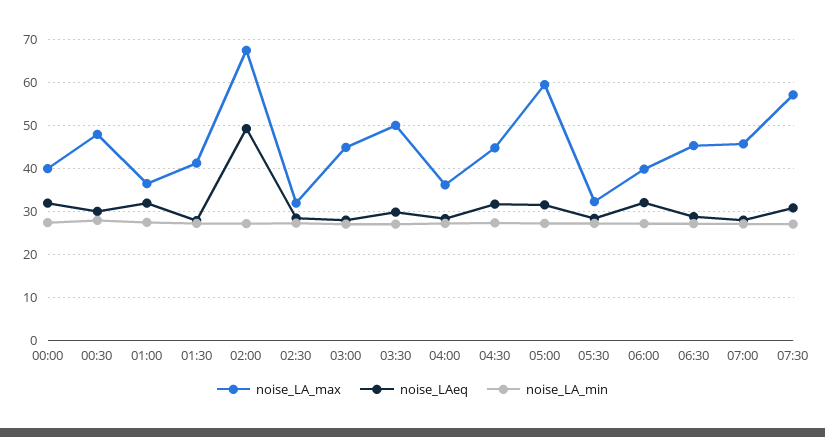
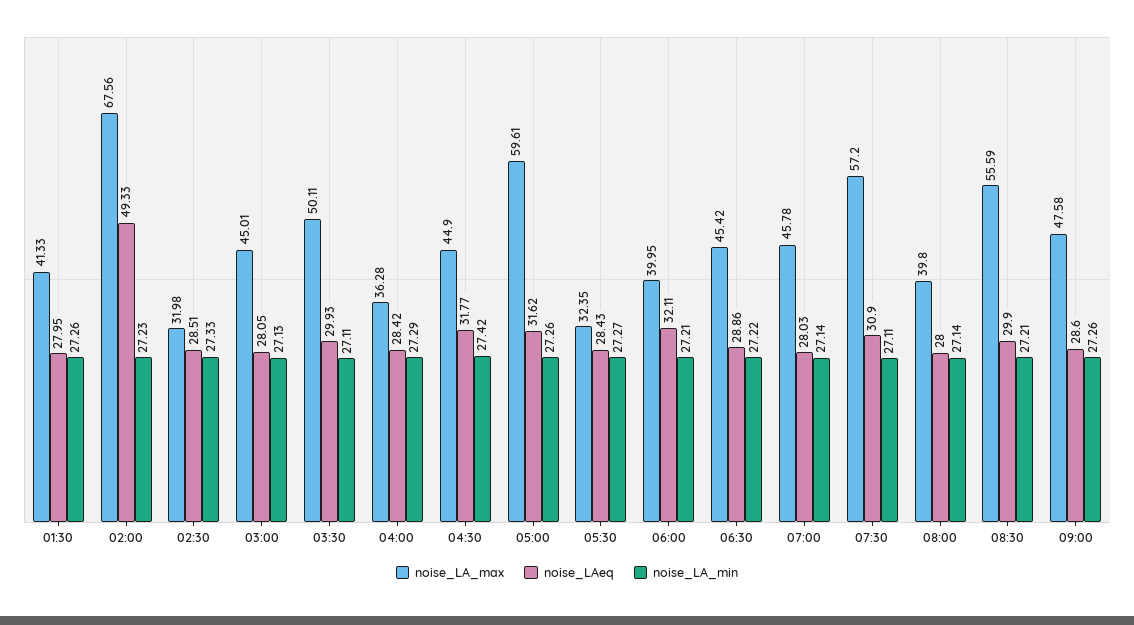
noise_LA_max, 00:00: 40 -> none
noise_LAeq, 00:00: 32 -> none
noise_LA_min, 00:00: 28 -> none
noise_LA_max, 00:30: 48 -> none
noise_LAeq, 00:30: 30 -> none
noise_LA_min, 00:30: 28 -> none
noise_LA_max, 01:00: 36 -> none
noise_LAeq, 01:00: 32 -> none
noise_LA_min, 01:00: 28 -> none
noise_LA_max, 08:00: none -> 39.8
noise_LAeq, 08:00: none -> 28
noise_LA_min, 08:00: none -> 27.14
noise_LA_max, 08:30: none -> 55.59
noise_LAeq, 08:30: none -> 29.9
noise_LA_min, 08:30: none -> 27.21
noise_LA_max, 09:00: none -> 47.58
noise_LAeq, 09:00: none -> 28.6
noise_LA_min, 09:00: none -> 27.26

